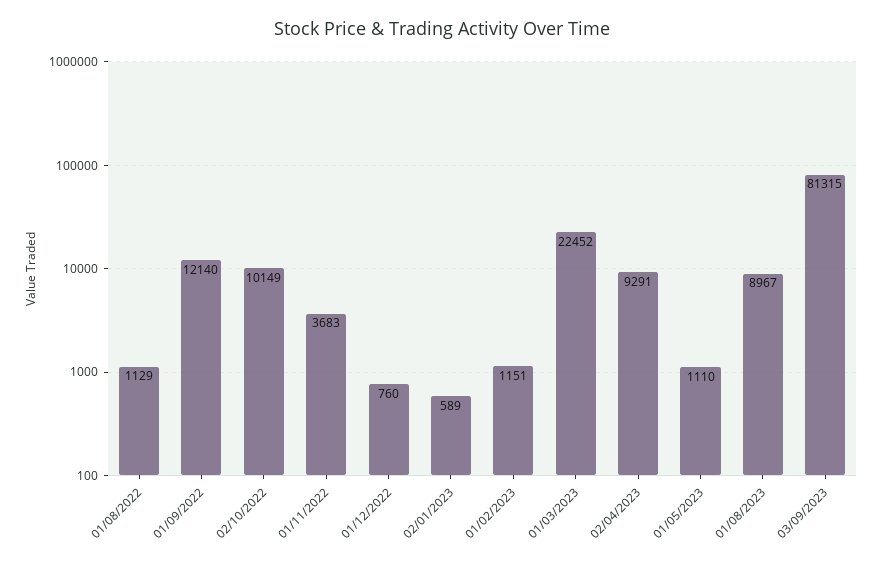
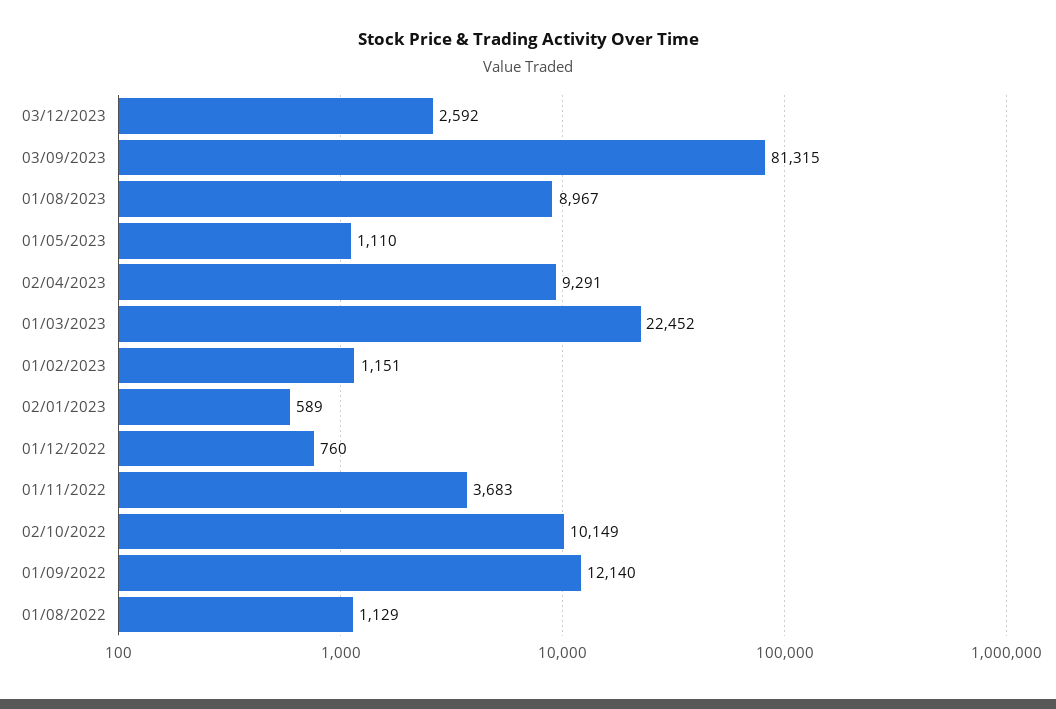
03/12/2023: none -> 2592

